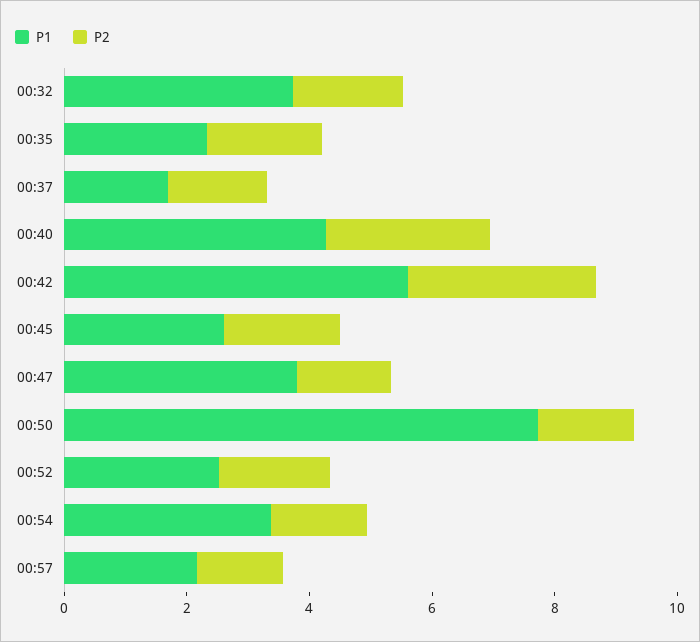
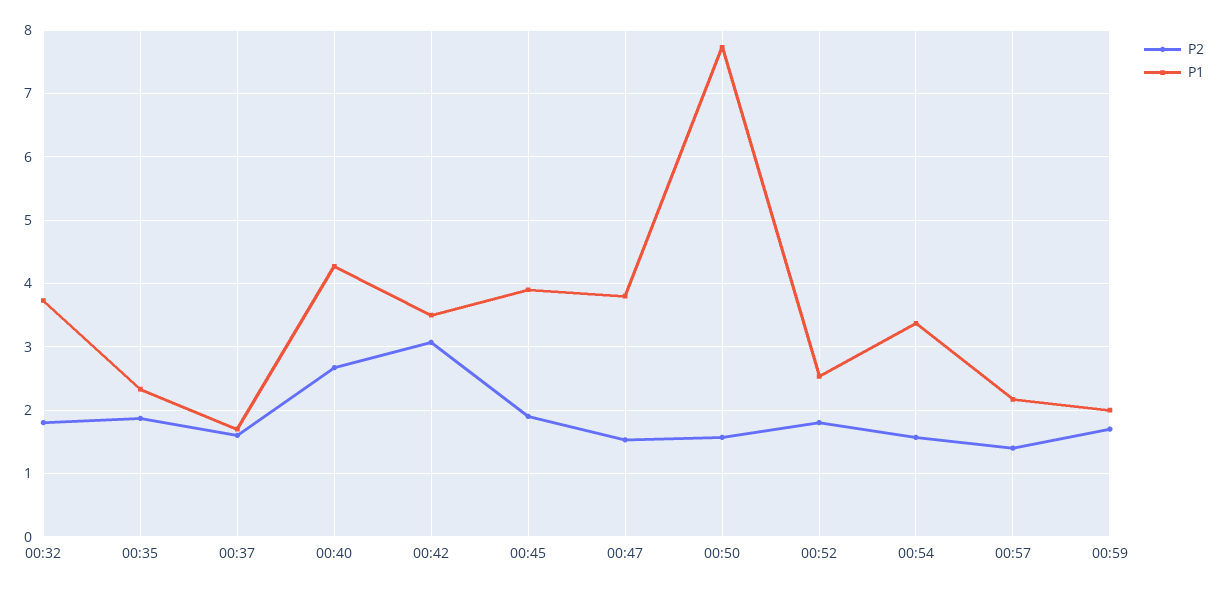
P1, 00:42: 5.5 -> 3.5
P1, 00:45: 2.5 -> 3.9
P2, 00:59: none -> 1.7
P1, 00:59: none -> 2

